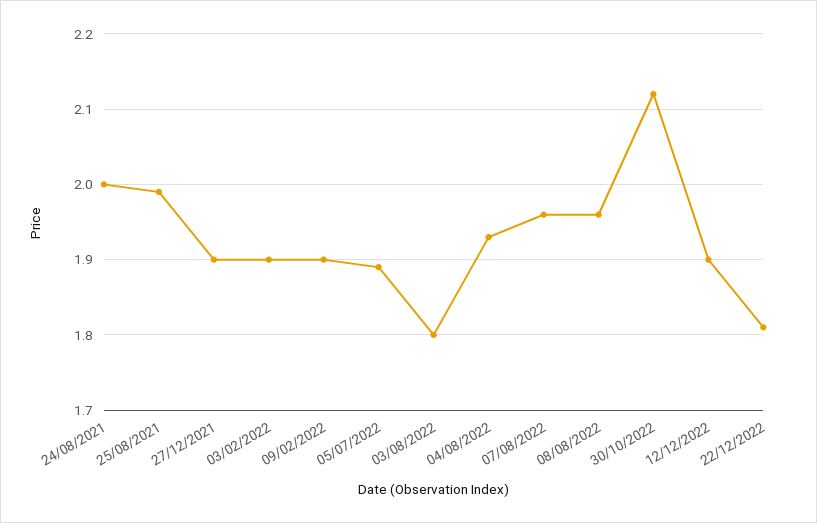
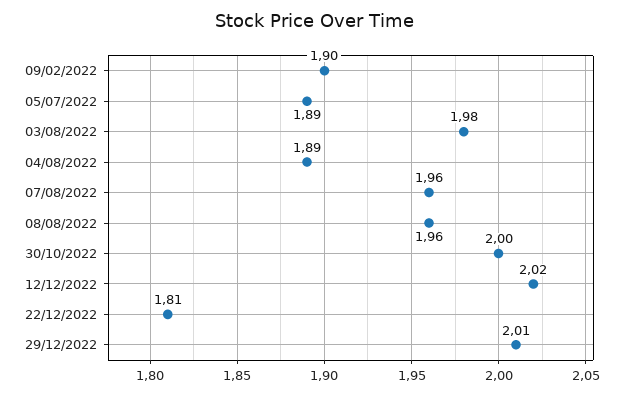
24/08/2021: 2 -> none
25/08/2021: 1.99 -> none
27/12/2021: 1.9 -> none
03/02/2022: 1.9 -> none
03/08/2022: 1.8 -> 1.98
04/08/2022: 1.93 -> 1.89
30/10/2022: 2.12 -> 2
12/12/2022: 1.9 -> 2.02
29/12/2022: none -> 2.01

